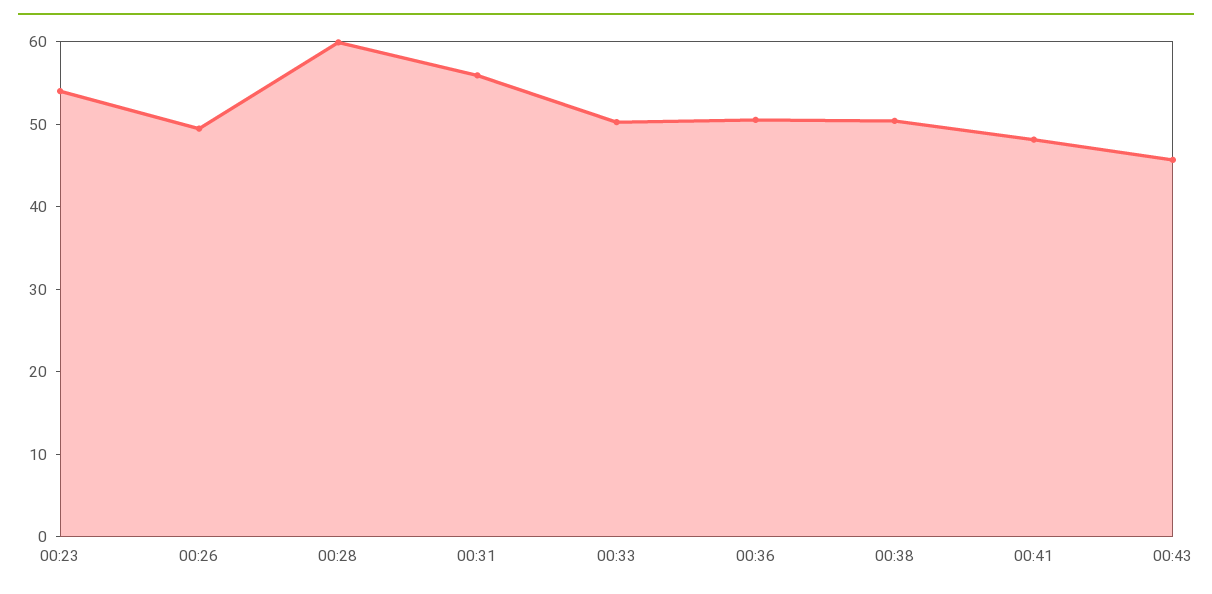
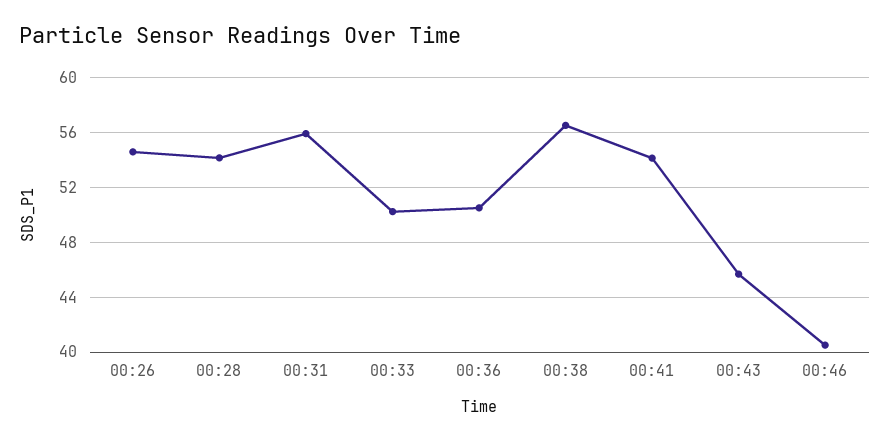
00:23: 54 -> none
00:26: 50 -> 54.5
00:28: 60 -> 54
00:38: 50 -> 56.5
00:41: 48 -> 54
00:46: none -> 40.5

